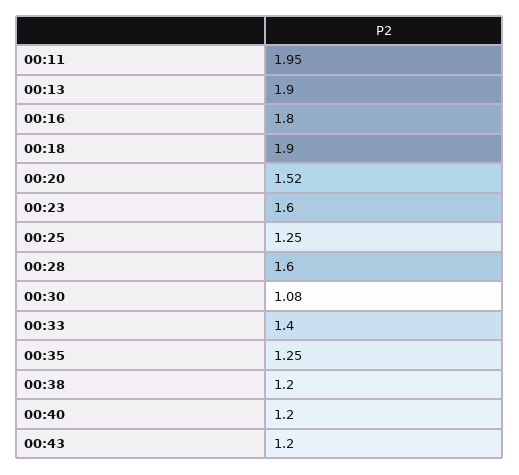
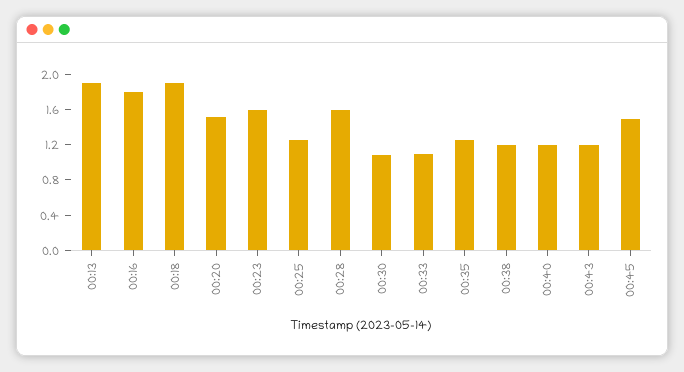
00:11: 1.95 -> none
00:33: 1.4 -> 1.1
00:45: none -> 1.5

